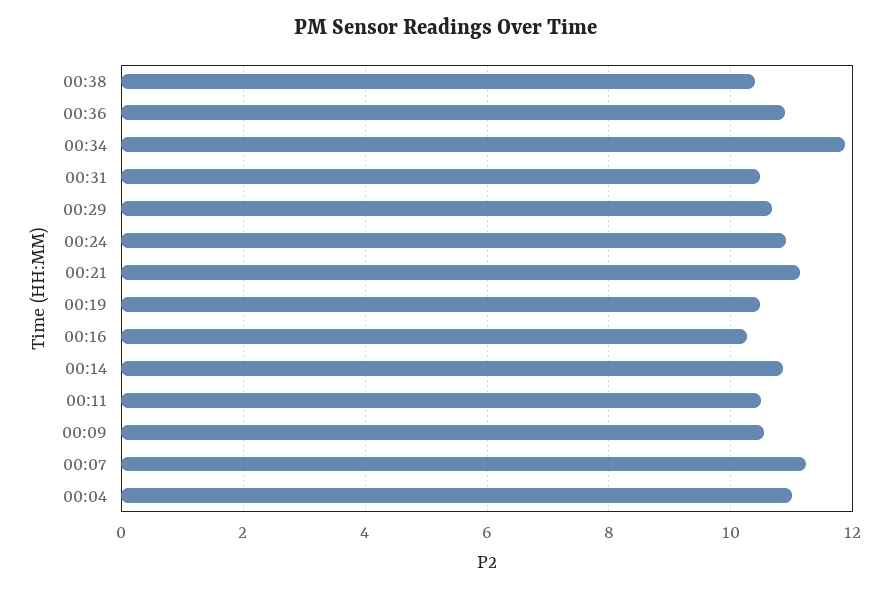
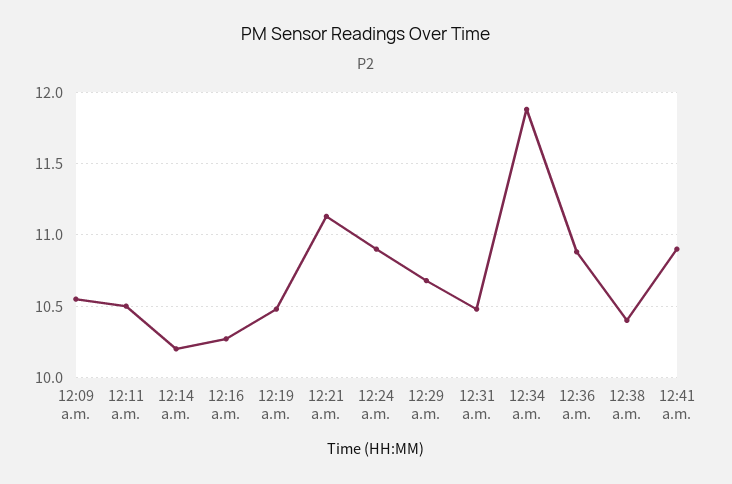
00:14: 10.8 -> 10.2
00:07: 11.2 -> none
00:04: 11 -> none
12:41 a.m.: none -> 10.9

